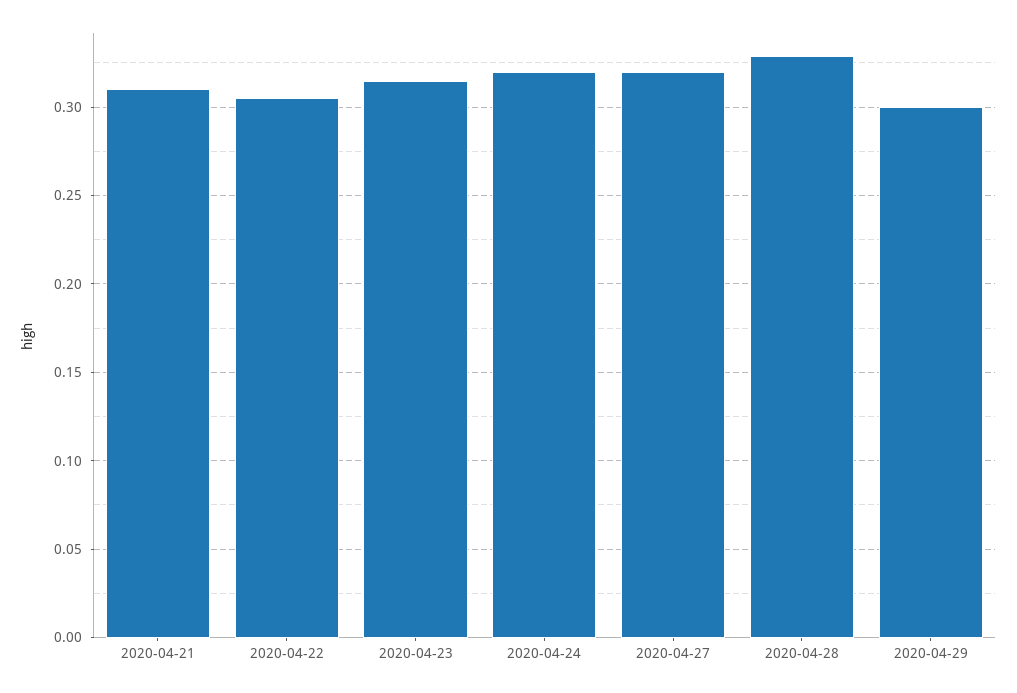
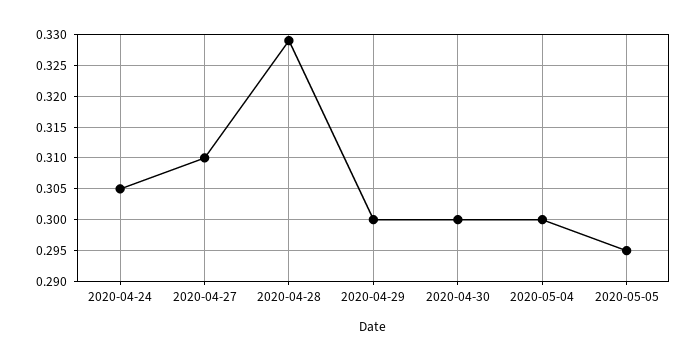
2020-04-21: 0.31 -> none
2020-04-22: 0.305 -> none
2020-04-23: 0.315 -> none
2020-04-24: 0.32 -> 0.305
2020-04-27: 0.32 -> 0.31
2020-04-30: none -> 0.3
2020-05-04: none -> 0.3
2020-05-05: none -> 0.295

